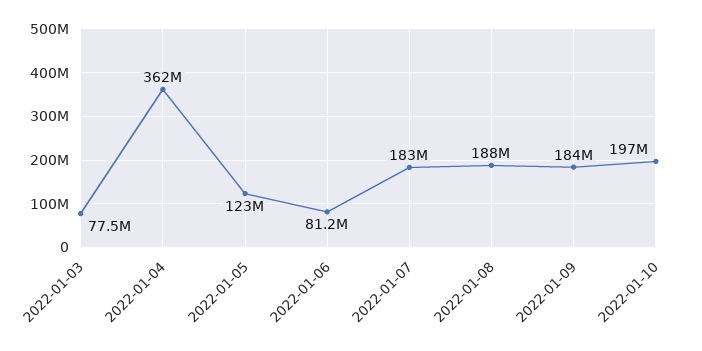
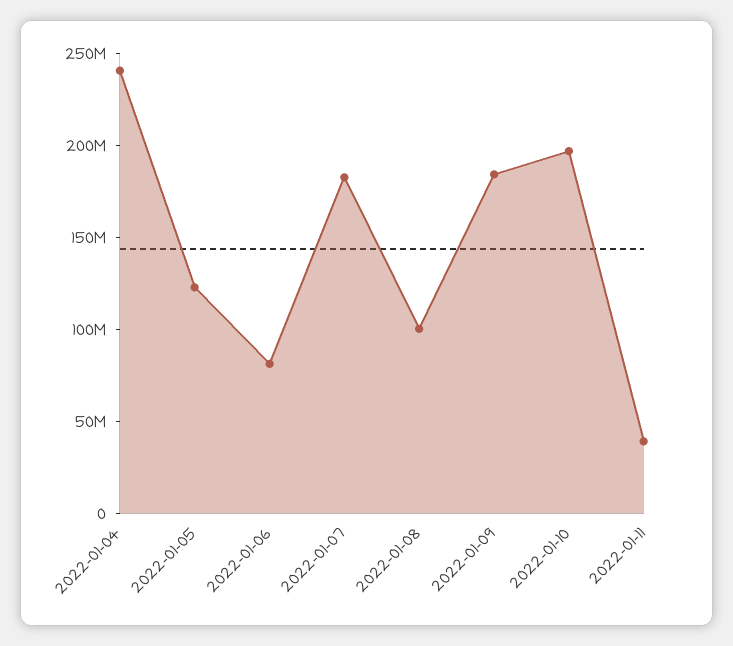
2022-01-03: 77500000 -> none
2022-01-04: 362000000 -> 240000000
2022-01-08: 188000000 -> 100000000
2022-01-11: none -> 40000000

